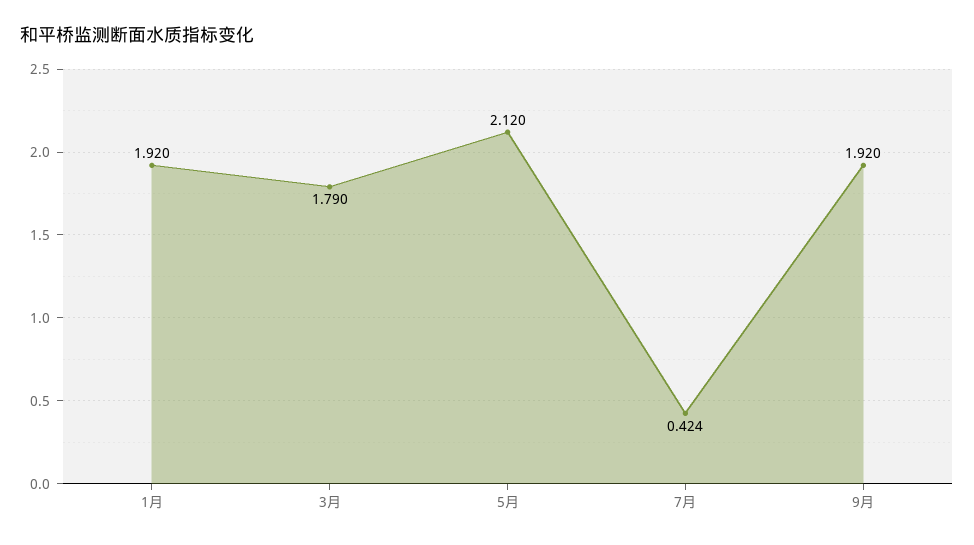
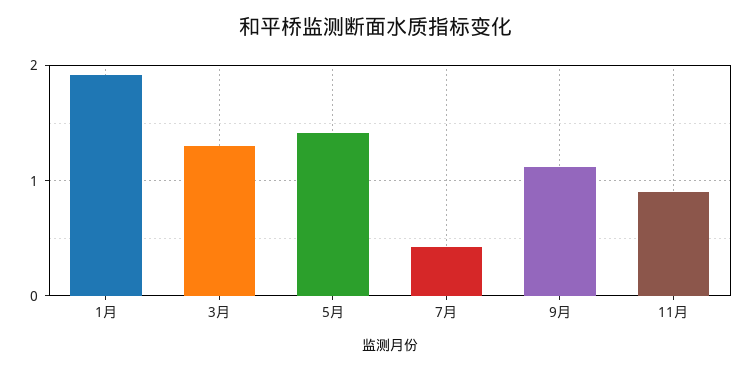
3月: 1.79 -> 1.3
5月: 2.12 -> 1.4
9月: 1.92 -> 1.1
11月: none -> 0.9

